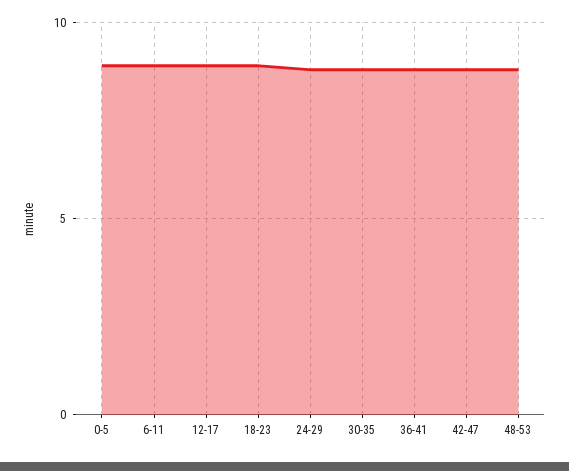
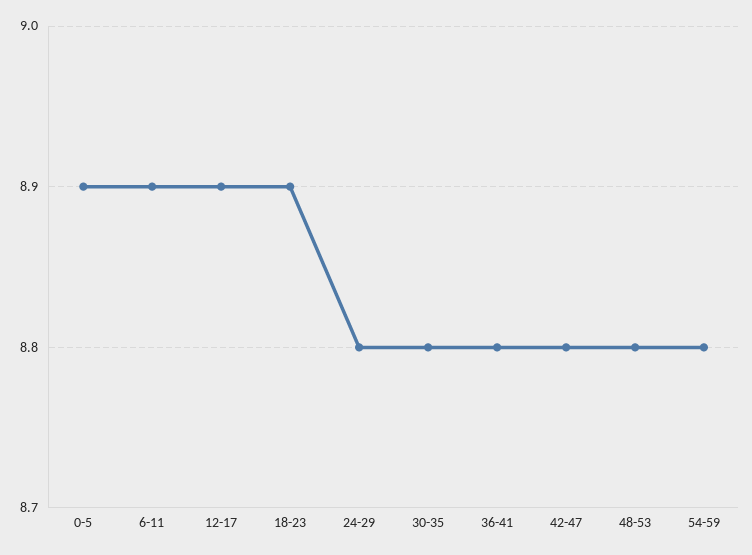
54-59: none -> 8.8

